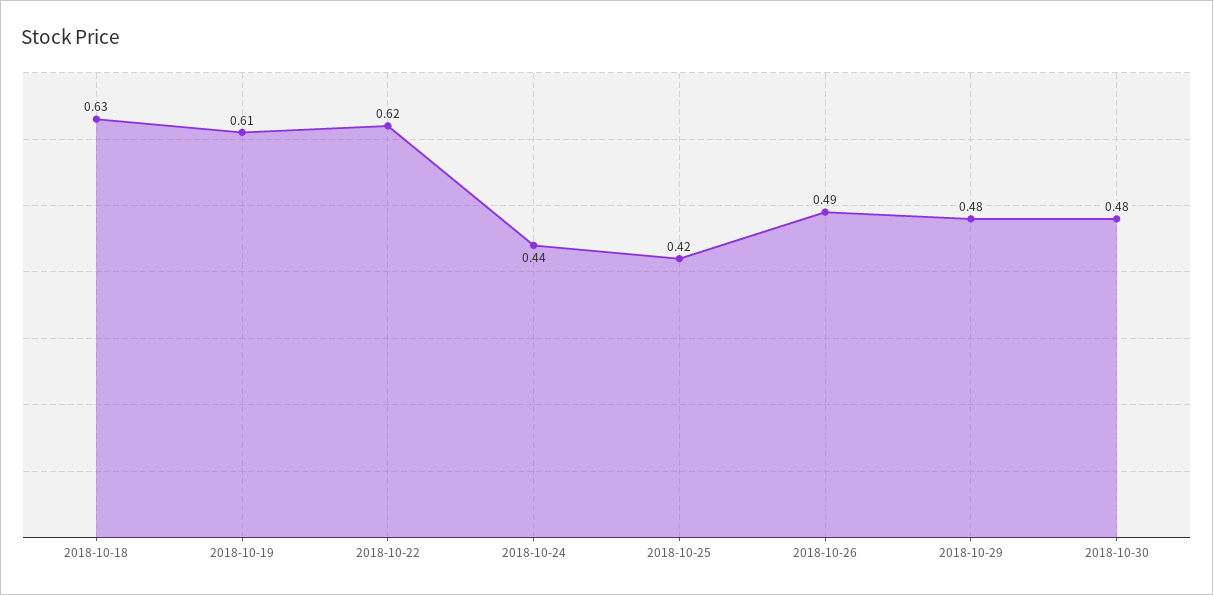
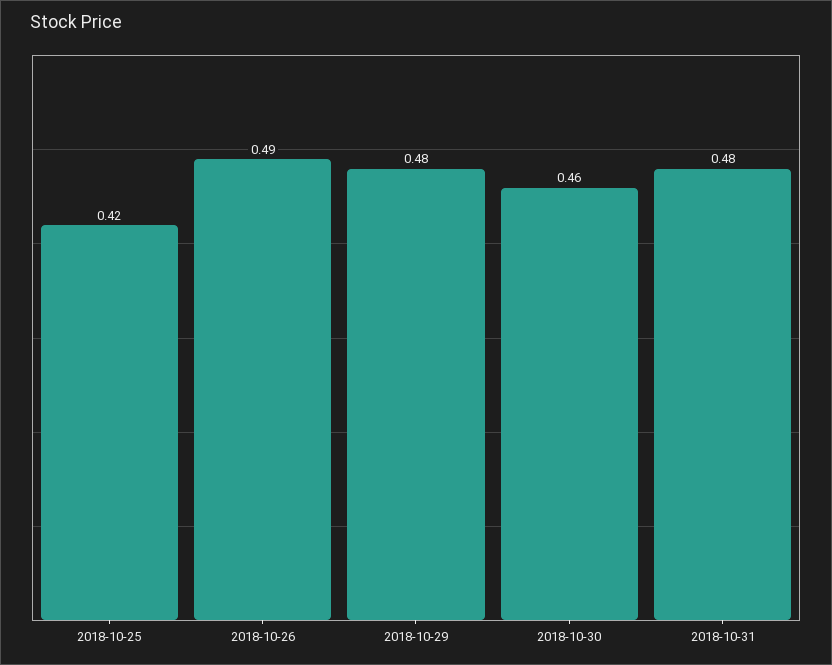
2018-10-18: 0.63 -> none
2018-10-19: 0.61 -> none
2018-10-22: 0.62 -> none
2018-10-24: 0.44 -> none
2018-10-30: 0.48 -> 0.46
2018-10-31: none -> 0.48

